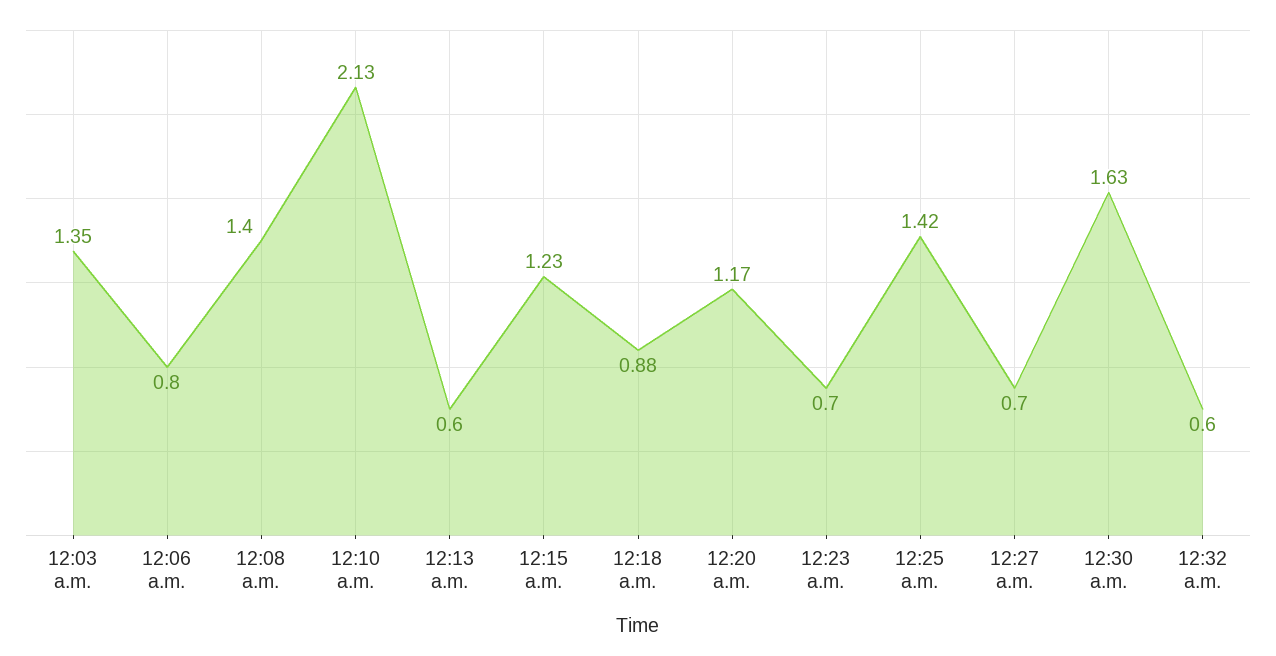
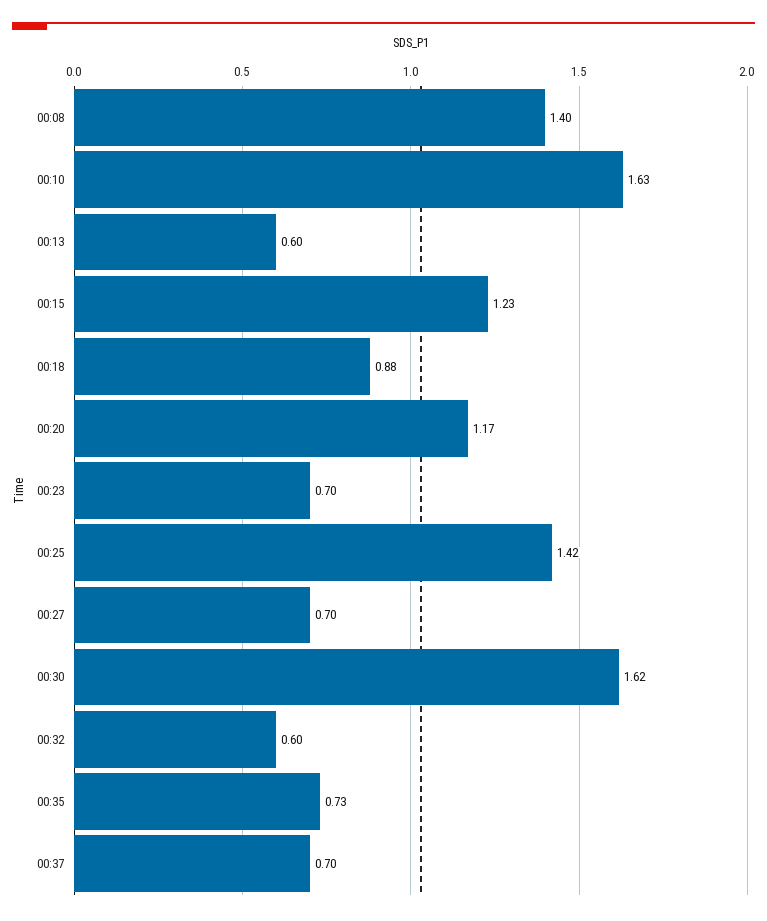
12:03 a.m.: 1.35 -> none
12:06 a.m.: 0.8 -> none
12:10 a.m.: 2.13 -> 1.63
12:30 a.m.: 1.63 -> 1.62
00:35: none -> 0.73
00:37: none -> 0.7

